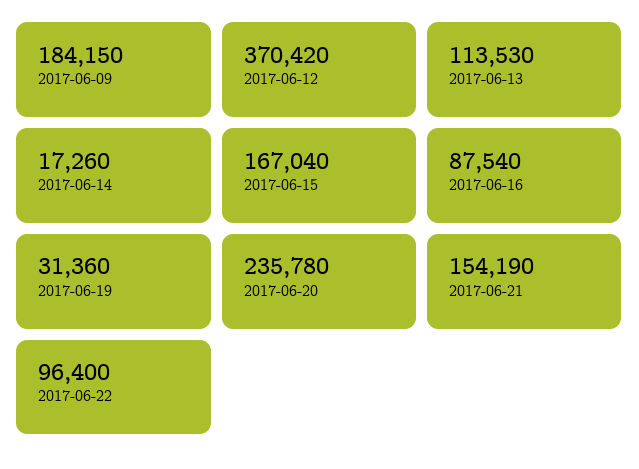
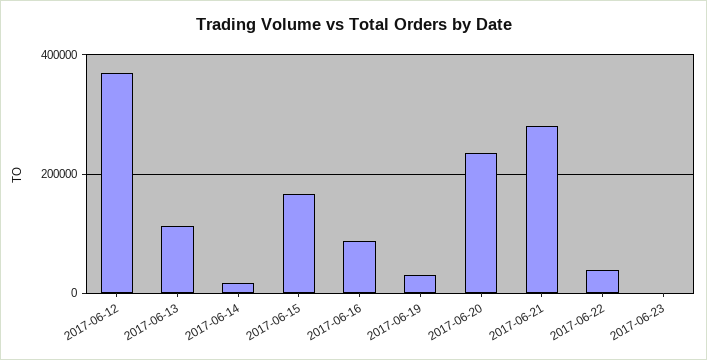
2017-06-09: 184150 -> none
2017-06-21: 154190 -> 280000
2017-06-22: 96400 -> 40000
2017-06-23: none -> 0

